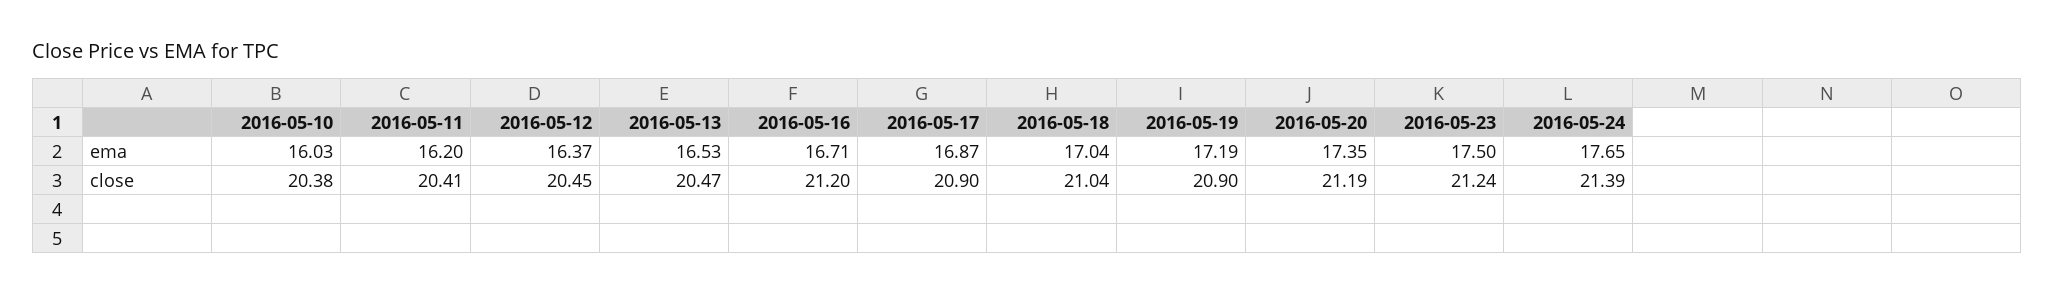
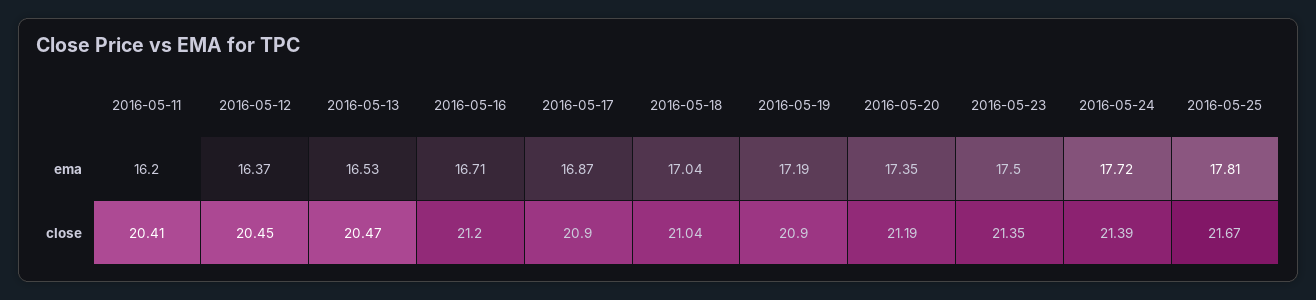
2016-05-10, ema: 16.03 -> none
2016-05-24, ema: 17.65 -> 17.72
2016-05-10, close: 20.38 -> none
2016-05-23, close: 21.24 -> 21.35
2016-05-25, ema: none -> 17.81
2016-05-25, close: none -> 21.67

